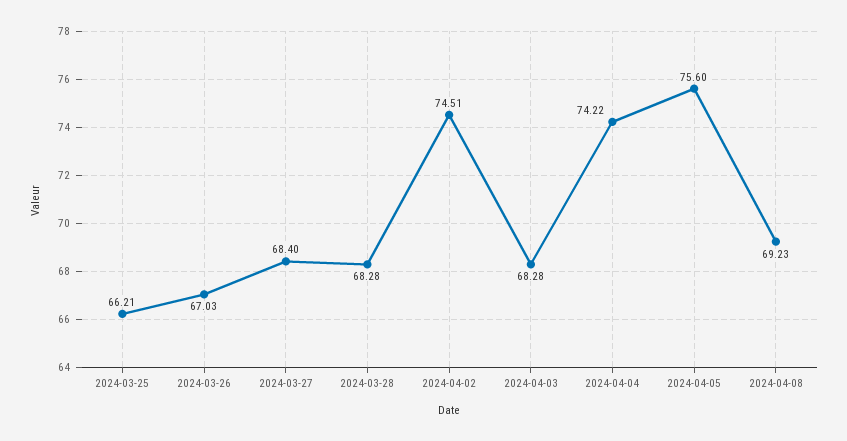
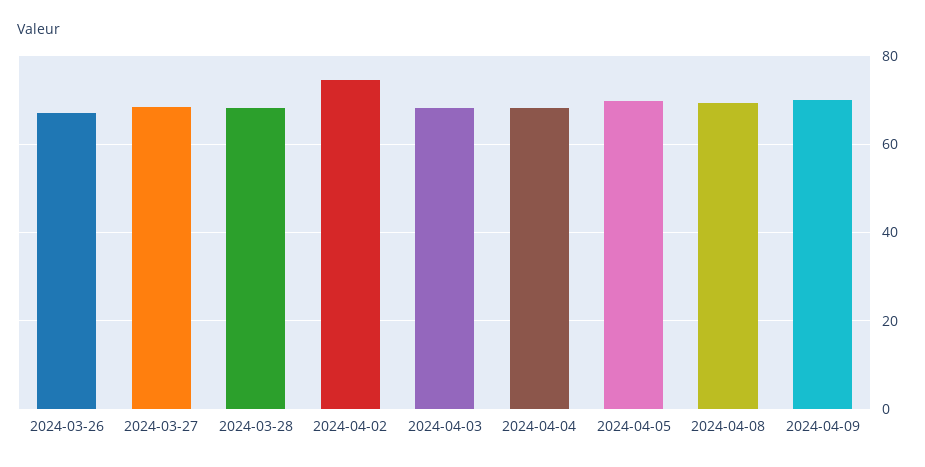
2024-03-25: 66.21 -> none
2024-04-04: 74.22 -> 68
2024-04-05: 75.6 -> 70
2024-04-09: none -> 70

